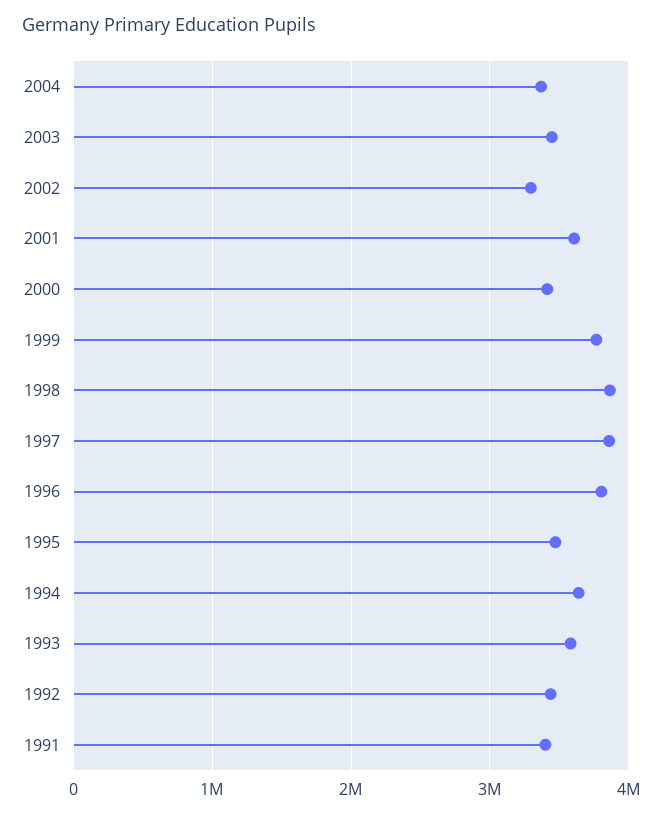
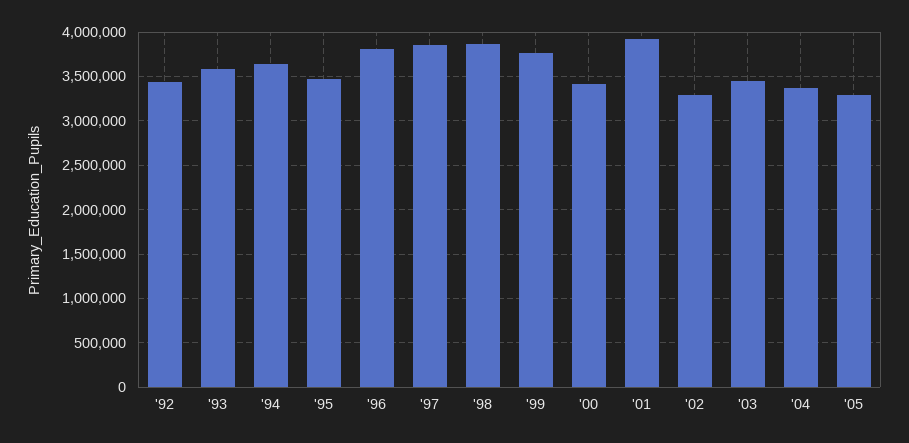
2001: 3600000 -> 3900000
1991: 3400000 -> none
'05: none -> 3300000

